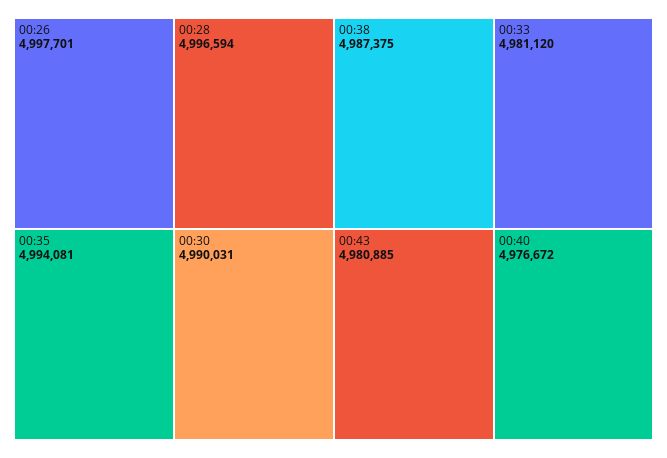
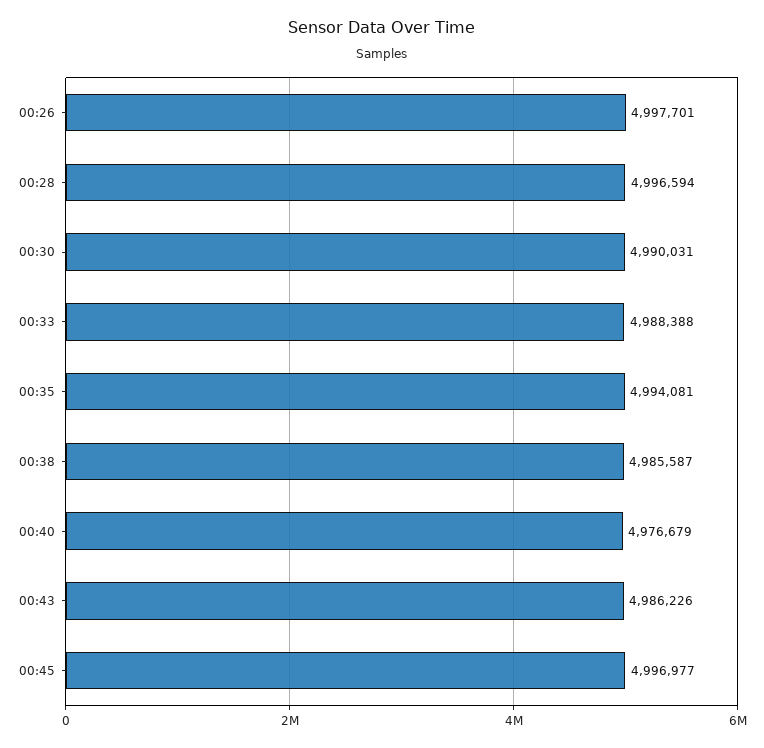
00:38: 4987375 -> 4985587
00:33: 4981120 -> 4988388
00:43: 4980885 -> 4986226
00:40: 4976672 -> 4976679
00:45: none -> 4996977

